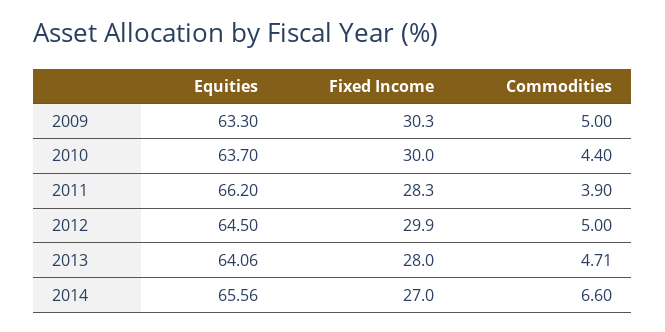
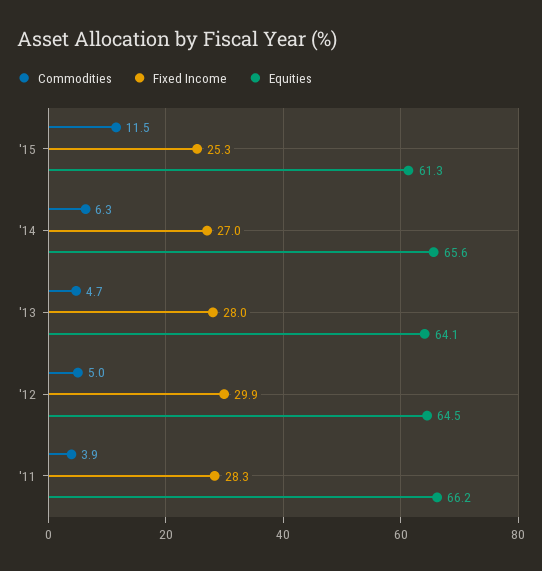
Equities, 2009: 63.3 -> none
Fixed Income, 2009: 30.3 -> none
Commodities, 2009: 5 -> none
Equities, 2010: 63.7 -> none
Fixed Income, 2010: 30 -> none
Commodities, 2010: 4.4 -> none
Commodities, 2014: 6.6 -> 6.3
Commodities, '15: none -> 11.5
Fixed Income, '15: none -> 25.3
Equities, '15: none -> 61.3

